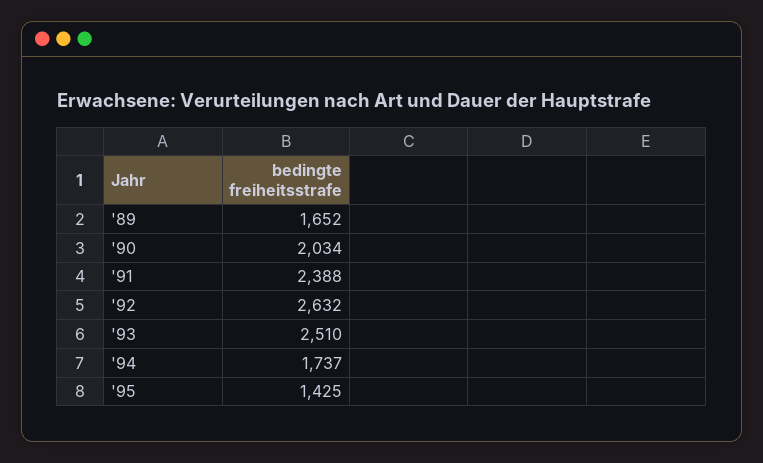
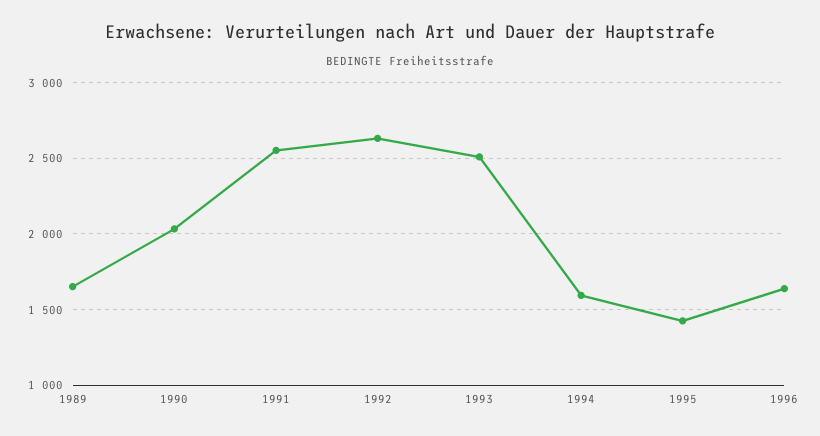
'91: 2388 -> 2550
'94: 1737 -> 1600
1996: none -> 1650

